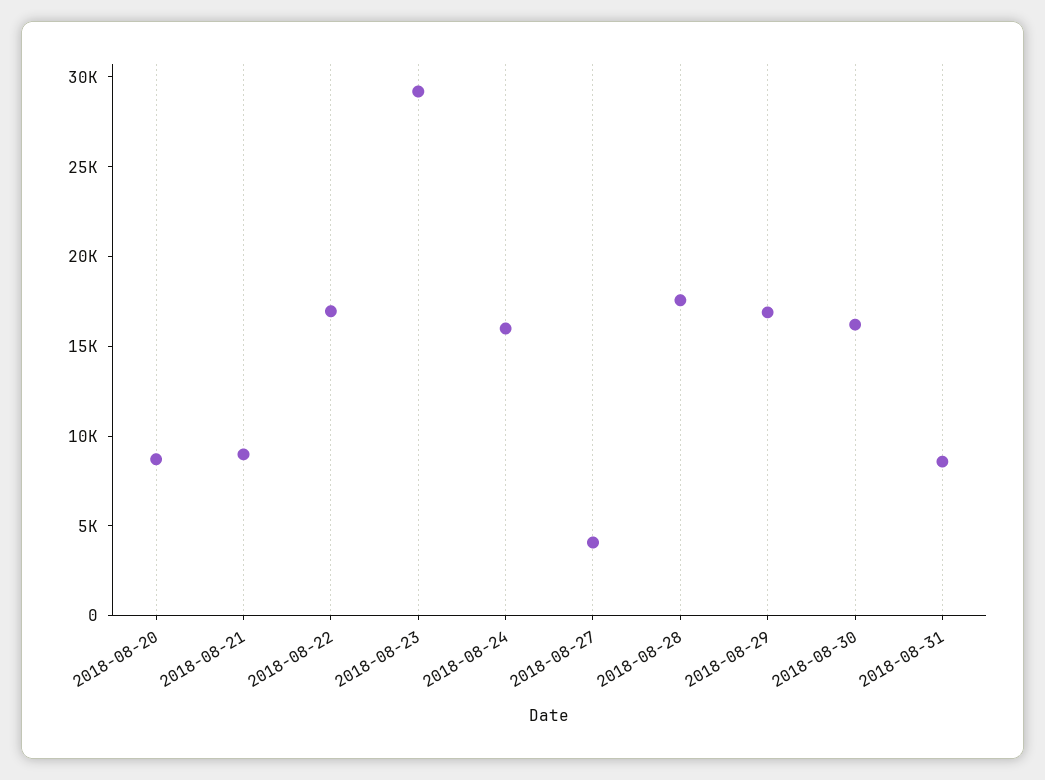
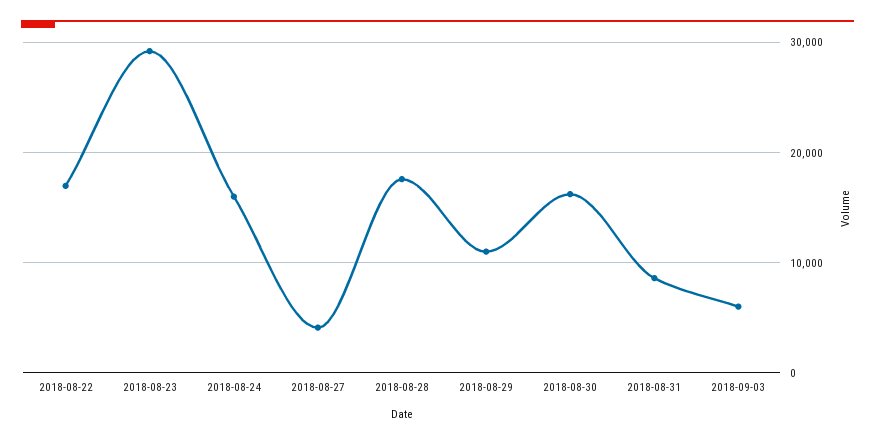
2018-08-20: 9000 -> none
2018-08-21: 9000 -> none
2018-08-29: 17000 -> 11000
2018-09-03: none -> 6000

